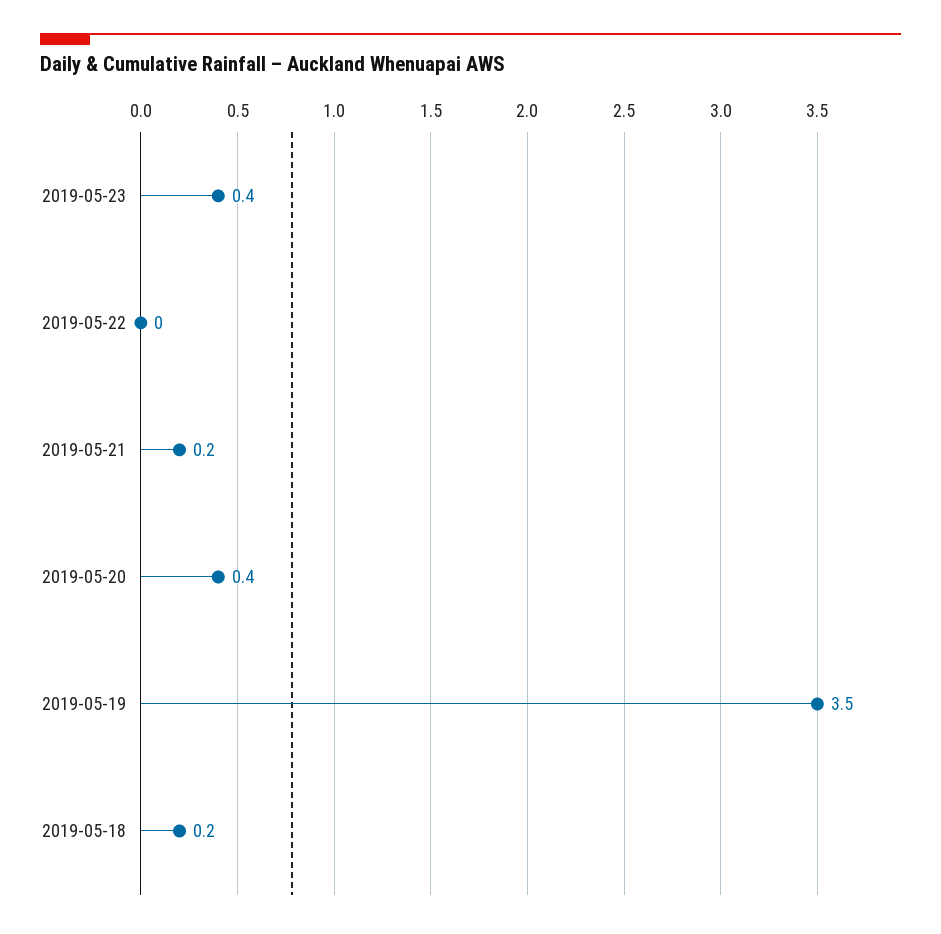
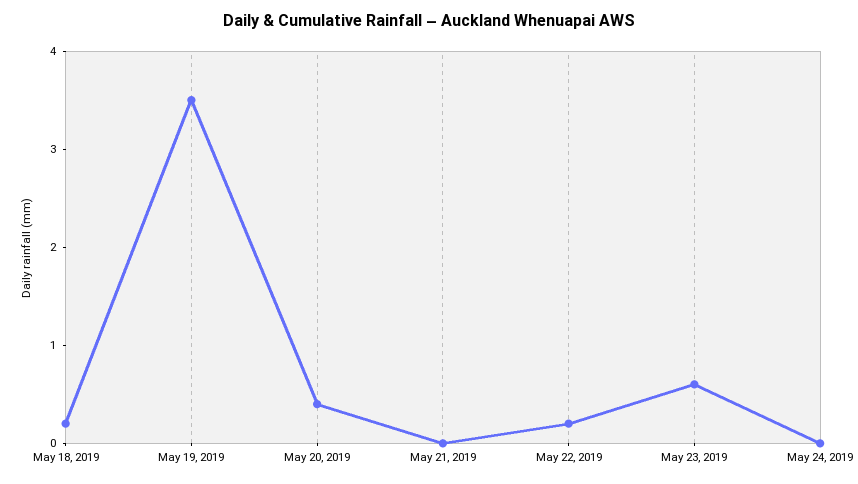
2019-05-23: 0.4 -> 0.6
2019-05-22: 0 -> 0.2
2019-05-21: 0.2 -> 0
May 24, 2019: none -> 0

